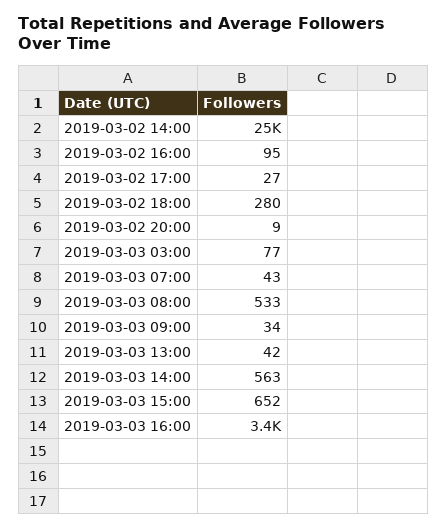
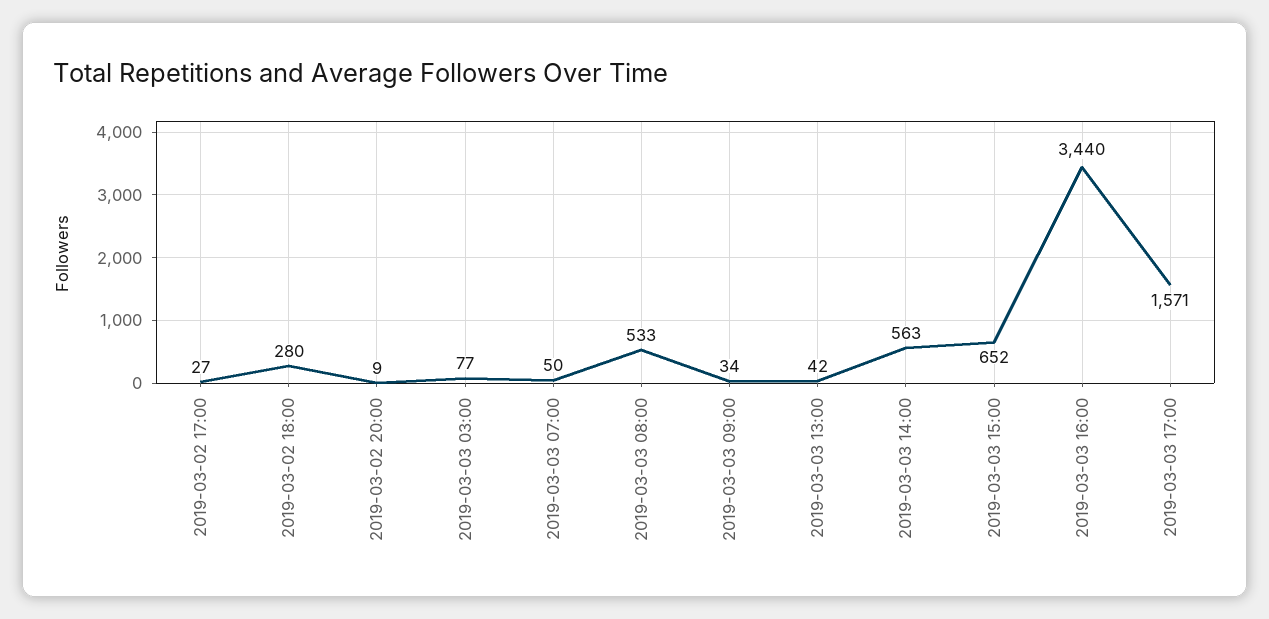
2019-03-02 14:00: 25000 -> none
2019-03-02 16:00: 95 -> none
2019-03-03 07:00: 43 -> 50
2019-03-03 17:00: none -> 1571

